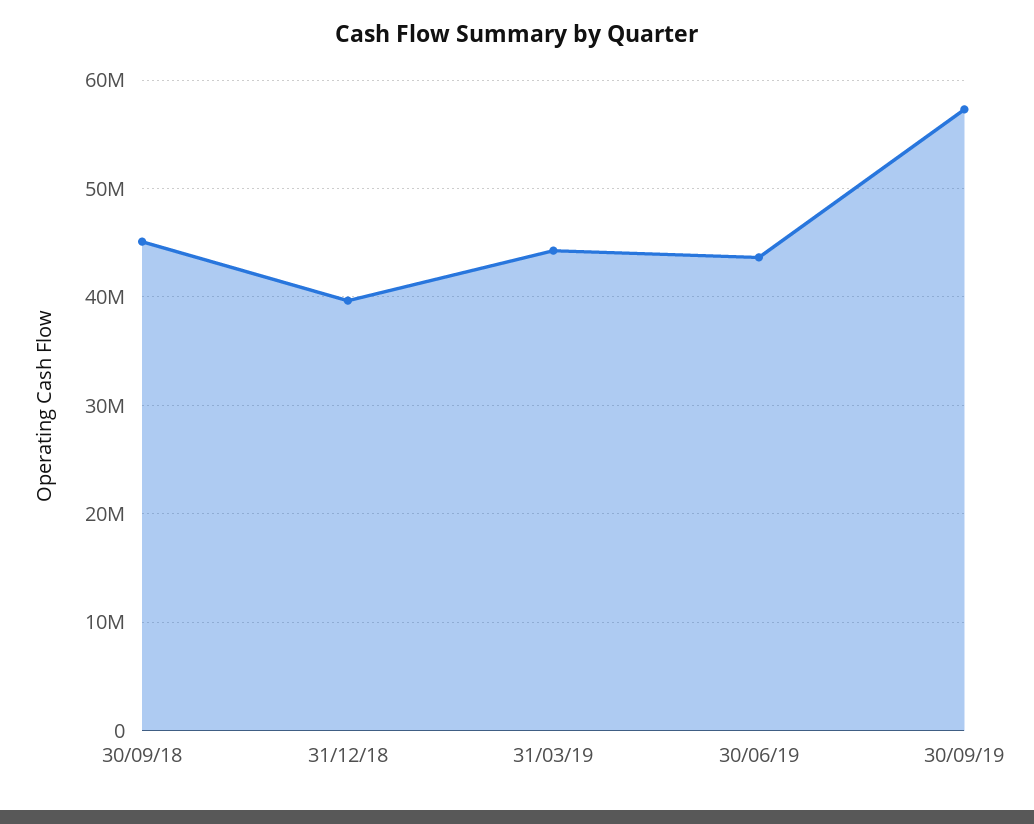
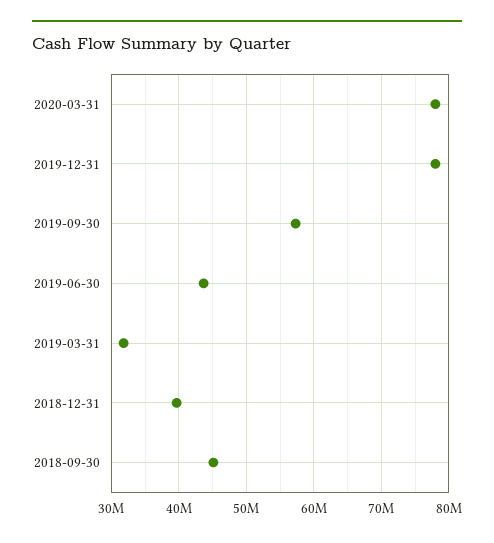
31/03/19: 44000000 -> 32000000
2020-03-31: none -> 78000000
2019-12-31: none -> 78000000

